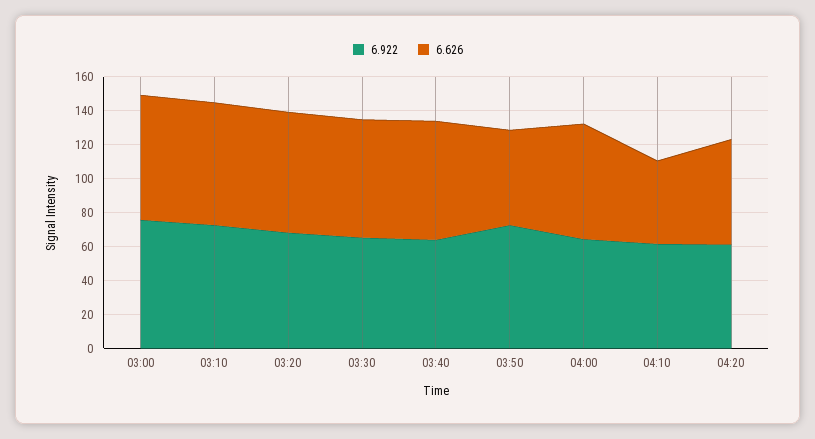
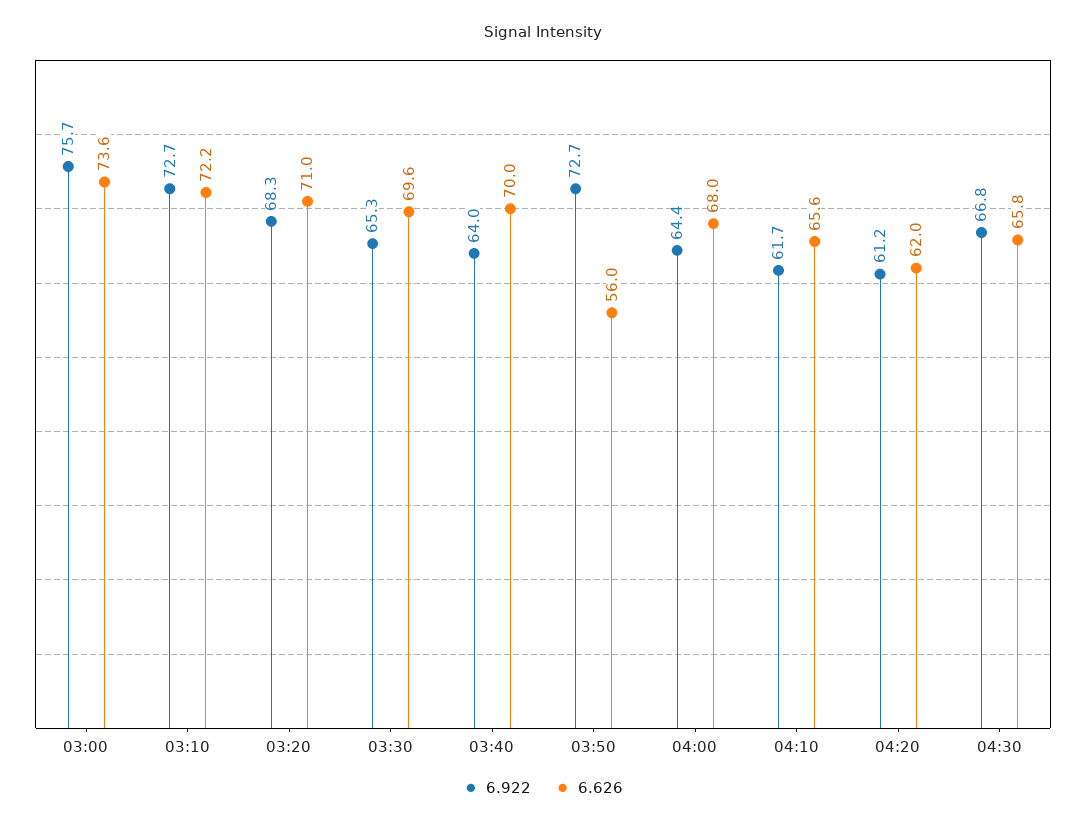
6.626, 04:10: 50 -> 65.6
6.922, 04:30: none -> 66.8
6.626, 04:30: none -> 65.8

